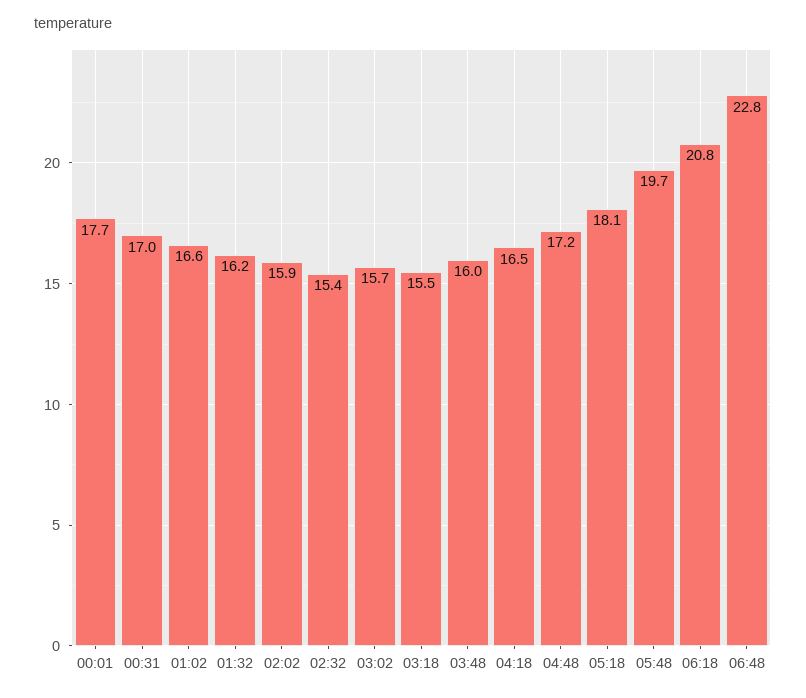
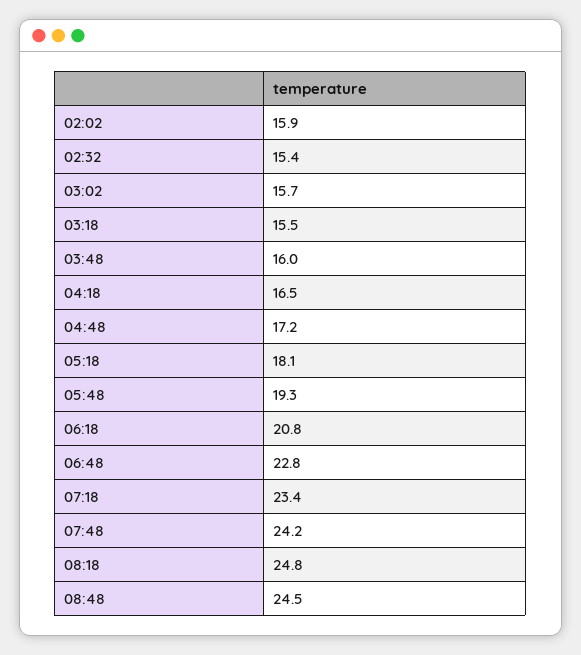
00:01: 17.7 -> none
00:31: 17 -> none
01:02: 16.6 -> none
01:32: 16.2 -> none
05:48: 19.7 -> 19.3
07:18: none -> 23.4
07:48: none -> 24.2
08:18: none -> 24.8
08:48: none -> 24.5

